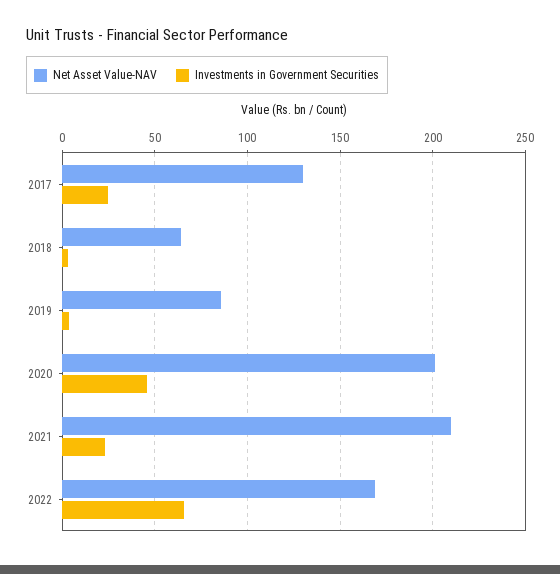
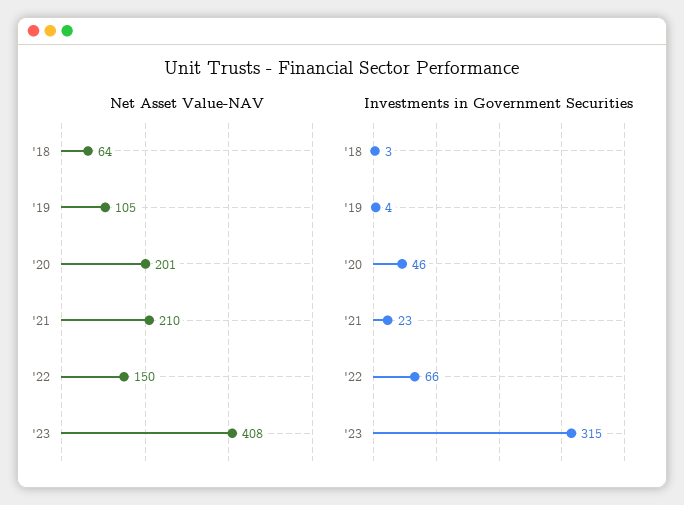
Net Asset Value-NAV, 2017: 130 -> none
Investments in Government Securities, 2017: 25 -> none
Net Asset Value-NAV, 2019: 85 -> 105
Net Asset Value-NAV, 2022: 170 -> 150
Net Asset Value-NAV, '23: none -> 408
Investments in Government Securities, '23: none -> 315

